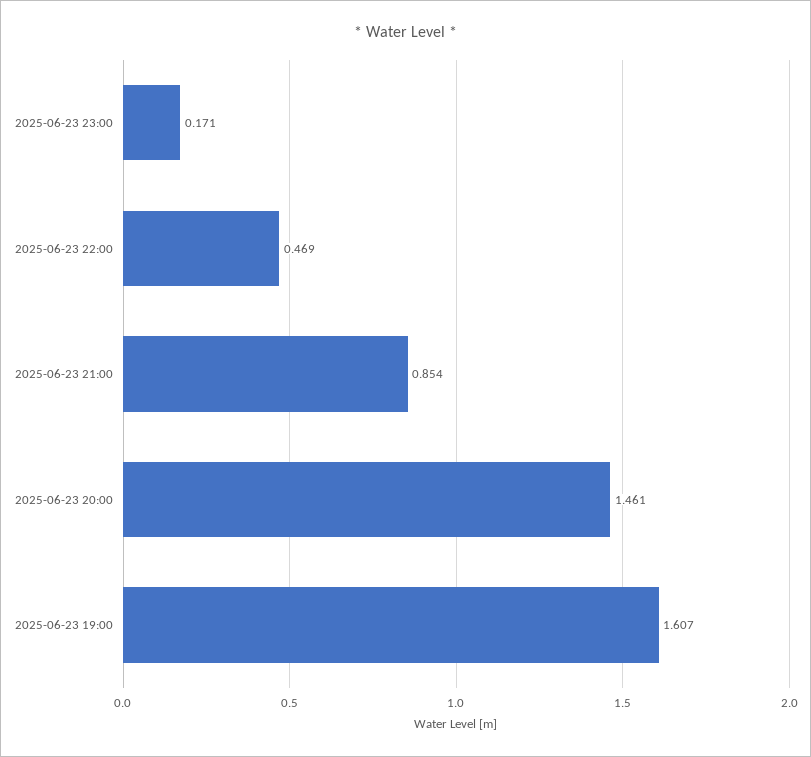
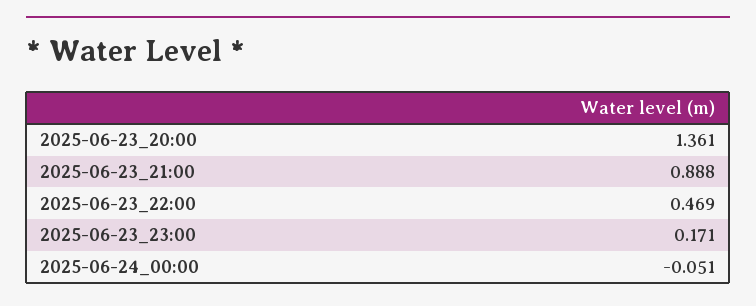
2025-06-23 21:00: 0.854 -> 0.888
2025-06-23 20:00: 1.461 -> 1.361
2025-06-23 19:00: 1.607 -> none
2025-06-24_00:00: none -> -0.051

